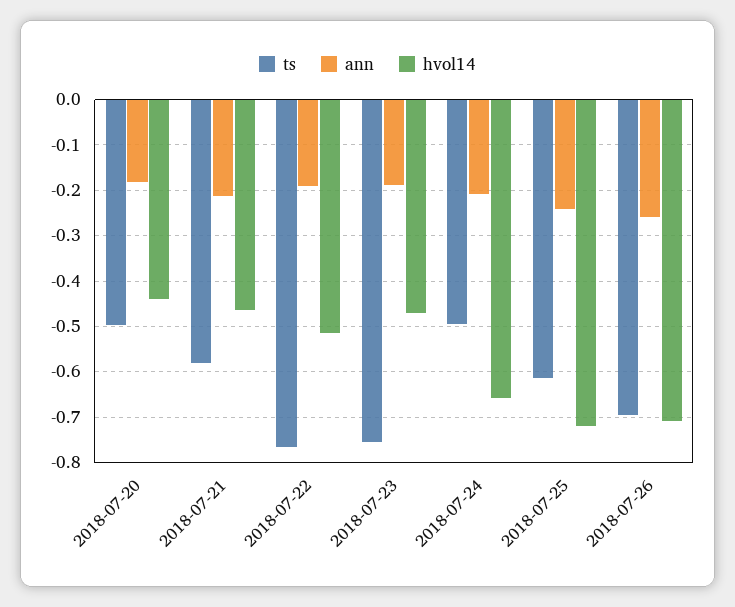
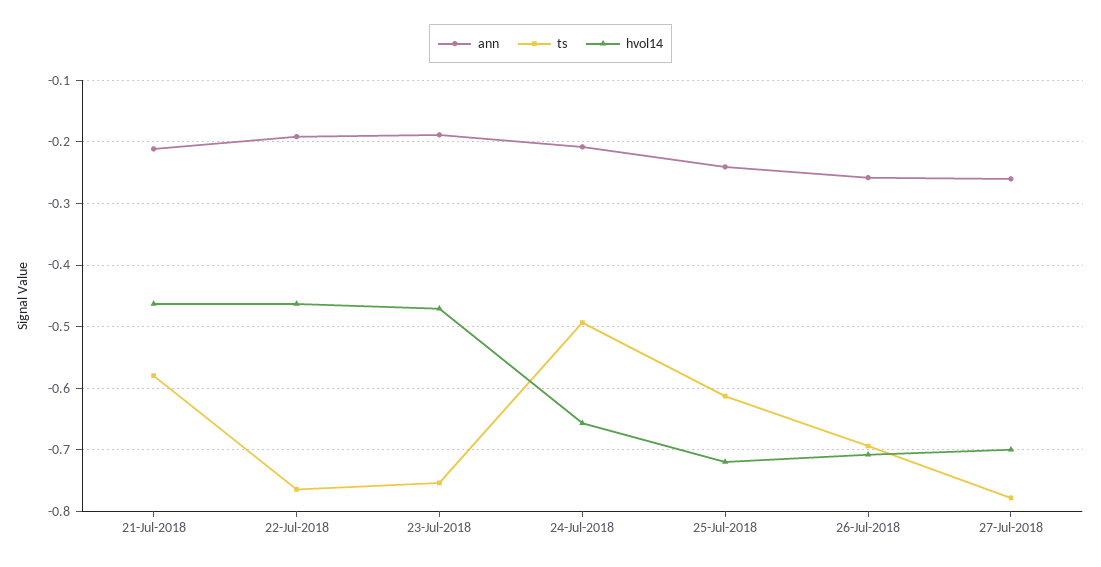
ts, 2018-07-20: -0.5 -> none
ann, 2018-07-20: -0.18 -> none
hvol14, 2018-07-20: -0.44 -> none
hvol14, 2018-07-22: -0.52 -> -0.46
ann, 27-Jul-2018: none -> -0.26
ts, 27-Jul-2018: none -> -0.78
hvol14, 27-Jul-2018: none -> -0.7

